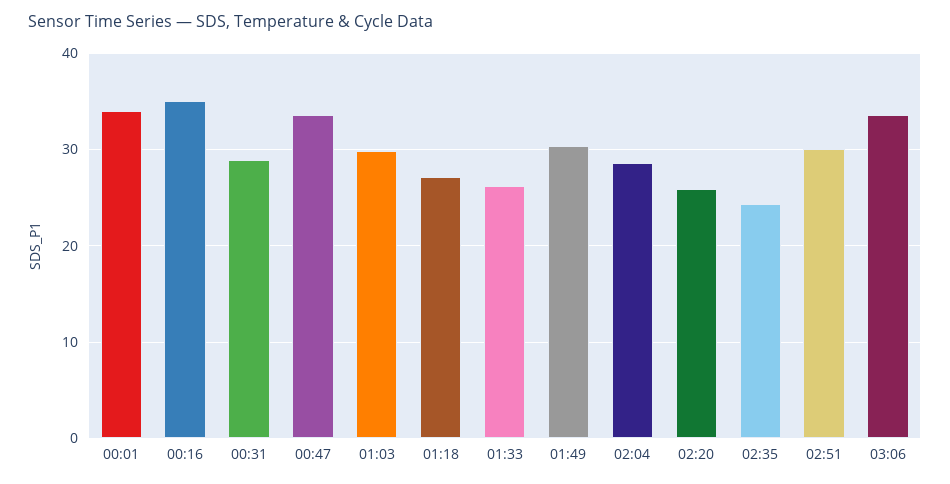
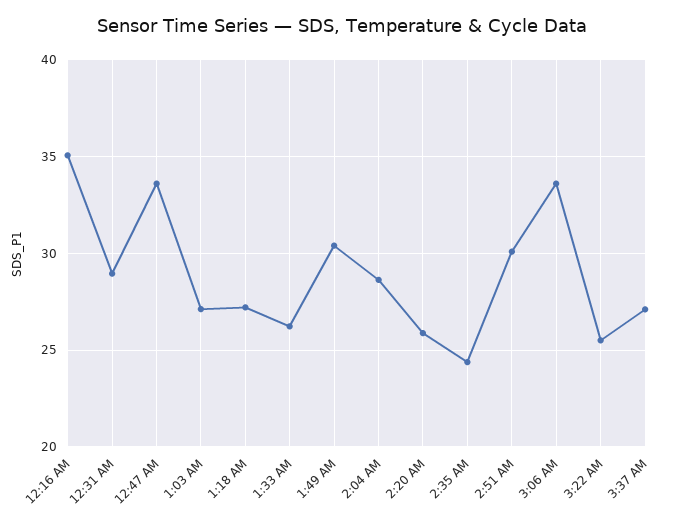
00:01: 34 -> none
01:03: 30 -> 27
3:22 AM: none -> 25.5
3:37 AM: none -> 27

